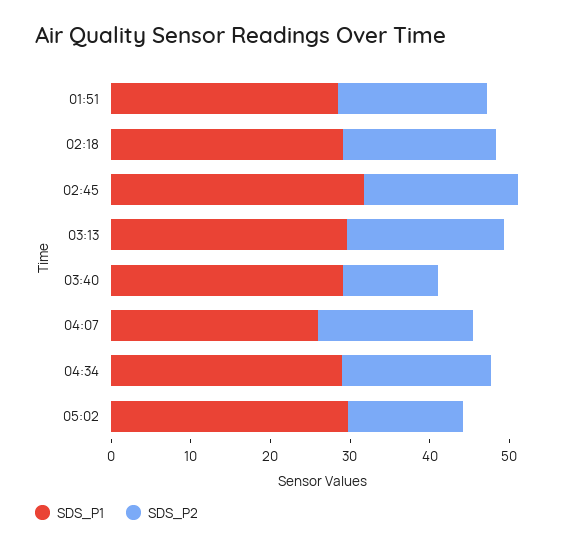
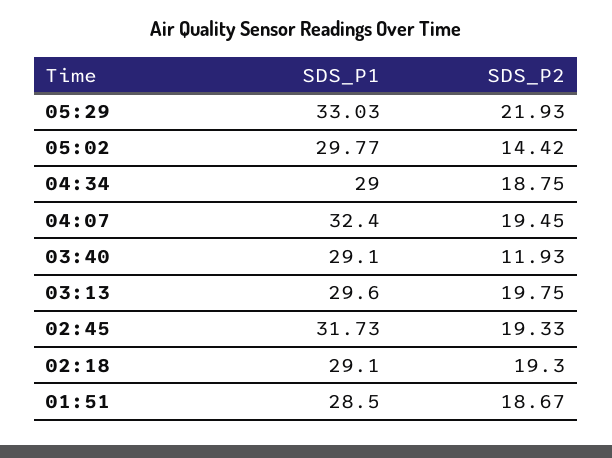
SDS_P1, 04:07: 26 -> 32.4
SDS_P1, 05:29: none -> 33.03
SDS_P2, 05:29: none -> 21.93

